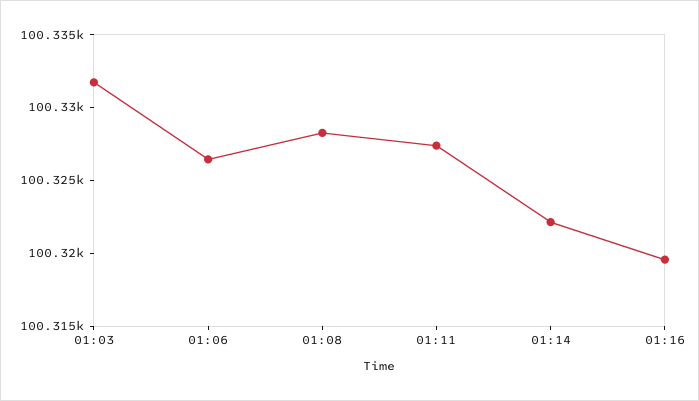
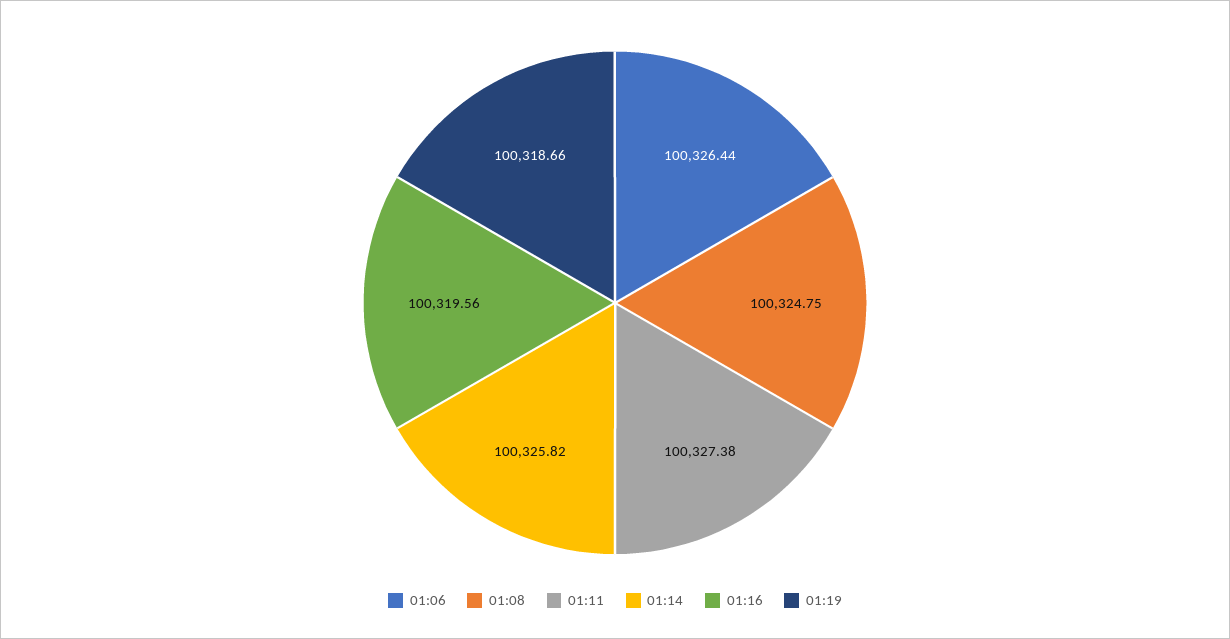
01:03: 100332 -> none
01:08: 100328 -> 100324.75
01:14: 100322 -> 100325.82
01:19: none -> 100318.66

